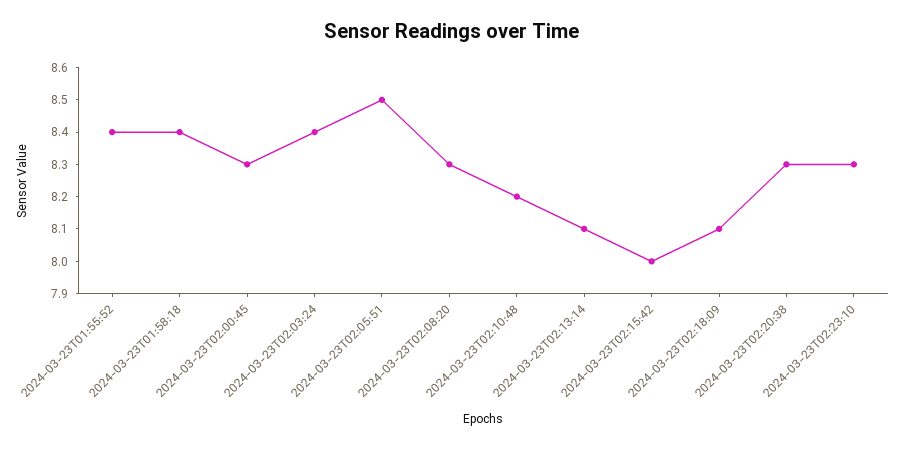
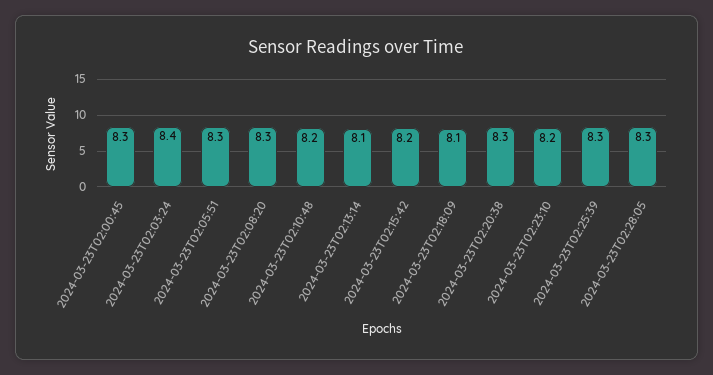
2024-03-23T01:55:52: 8.4 -> none
2024-03-23T01:58:18: 8.4 -> none
2024-03-23T02:05:51: 8.5 -> 8.3
2024-03-23T02:15:42: 8 -> 8.2
2024-03-23T02:23:10: 8.3 -> 8.2
2024-03-23T02:25:39: none -> 8.3
2024-03-23T02:28:05: none -> 8.3

